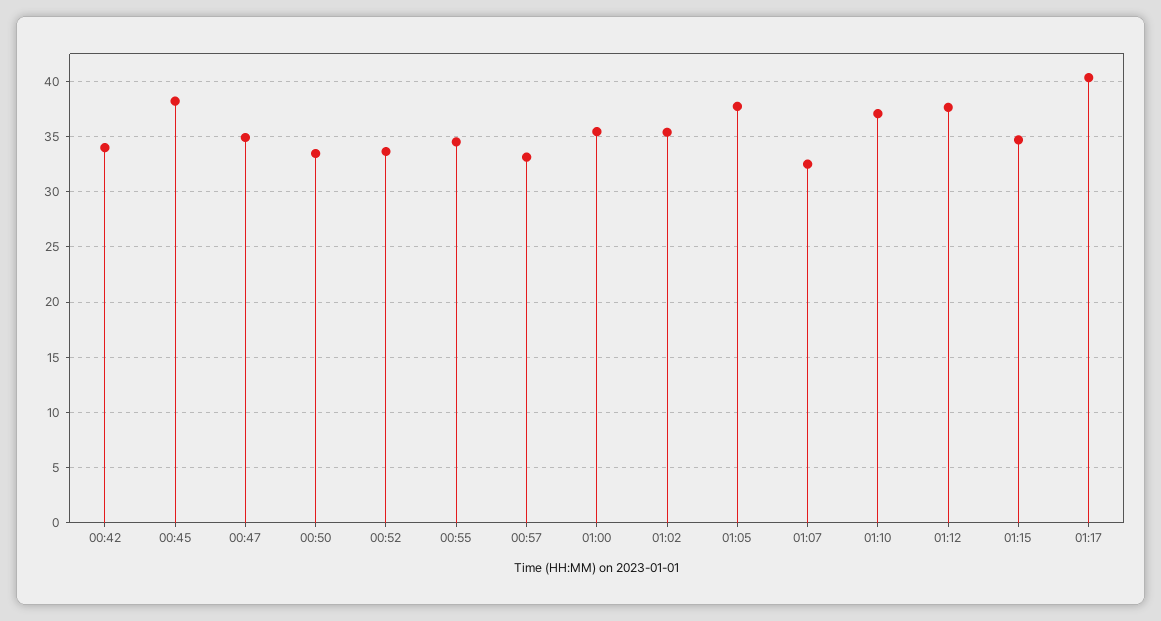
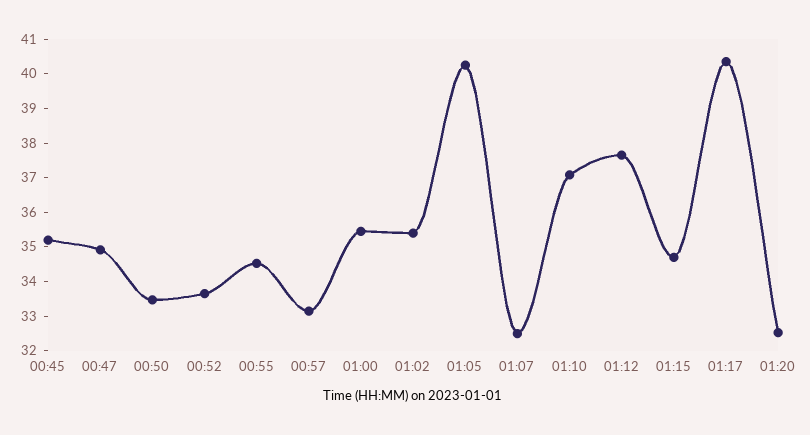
00:42: 34 -> none
00:45: 38 -> 35.25
01:05: 38 -> 40.25
01:20: none -> 32.5

